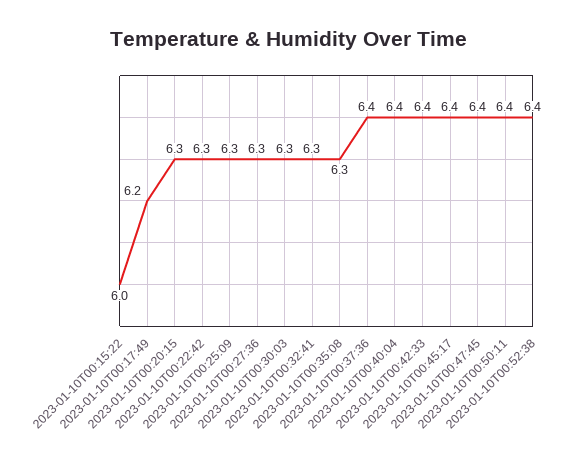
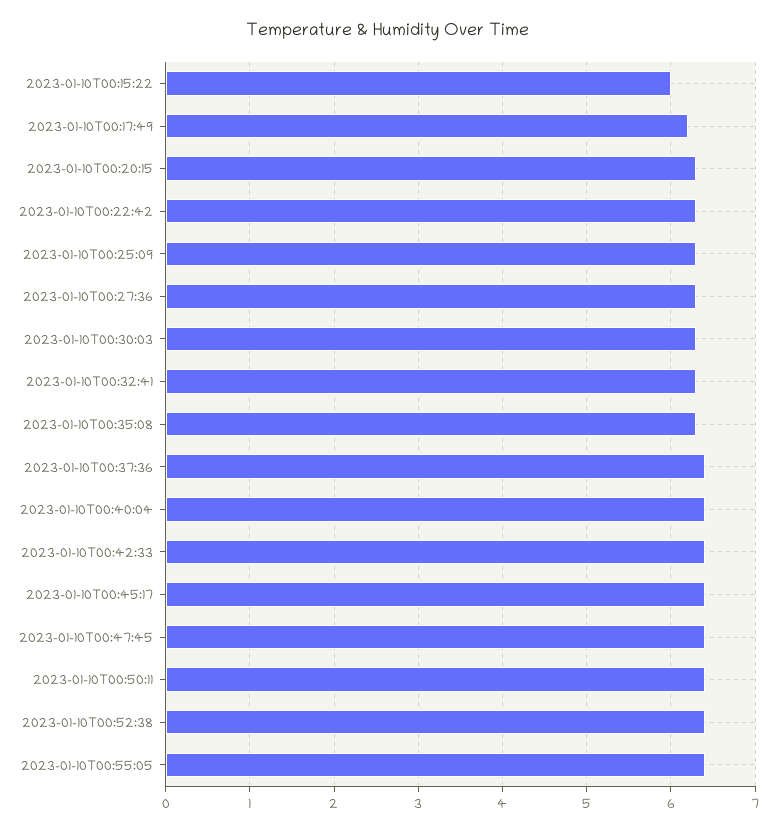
2023-01-10T00:55:05: none -> 6.4

